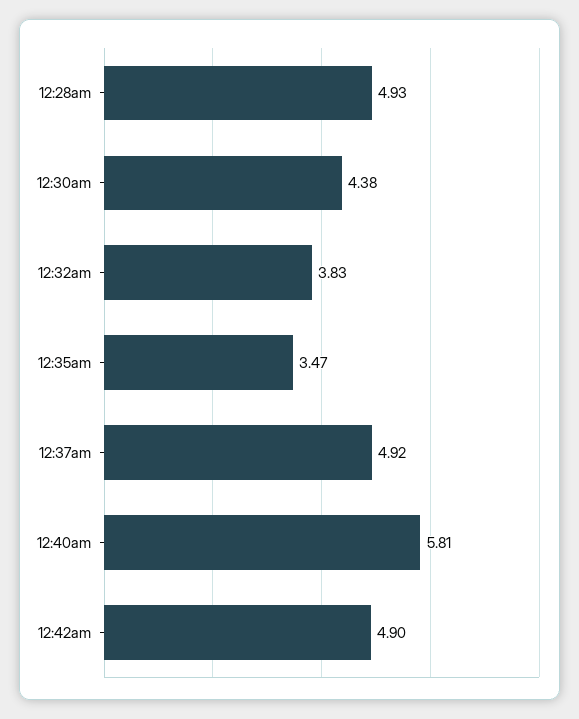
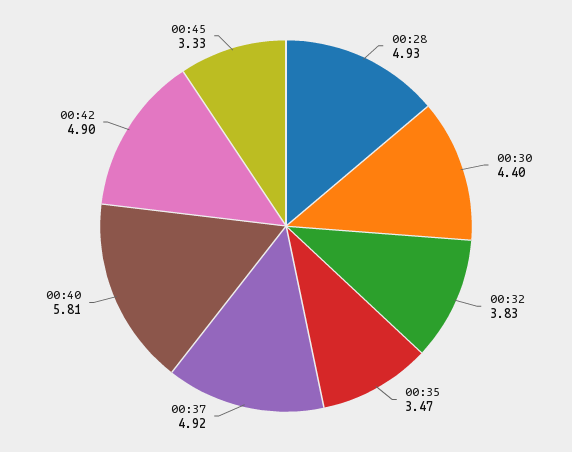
12:30am: 4.38 -> 4.4
00:45: none -> 3.33

